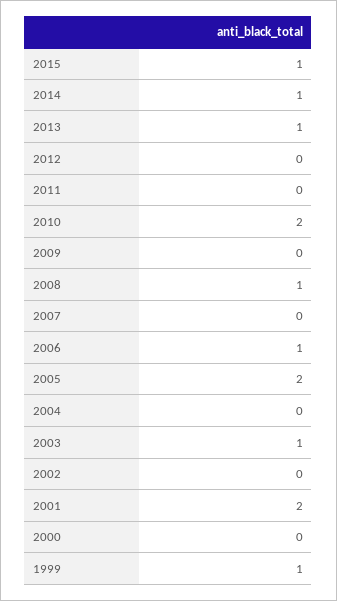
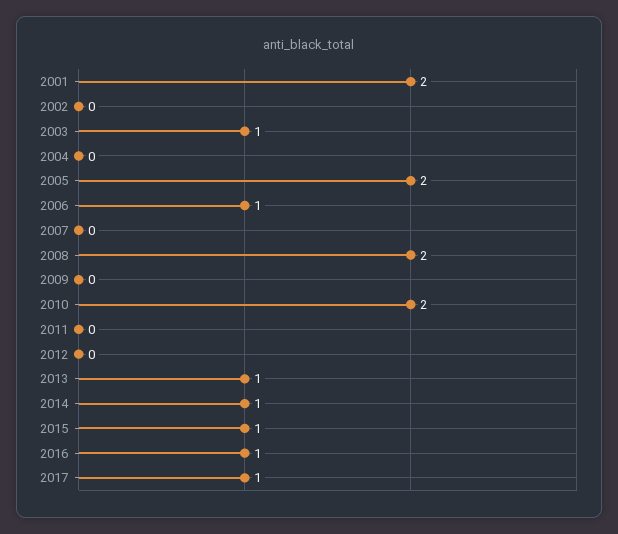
2008: 1 -> 2
2000: 0 -> none
1999: 1 -> none
2016: none -> 1
2017: none -> 1

